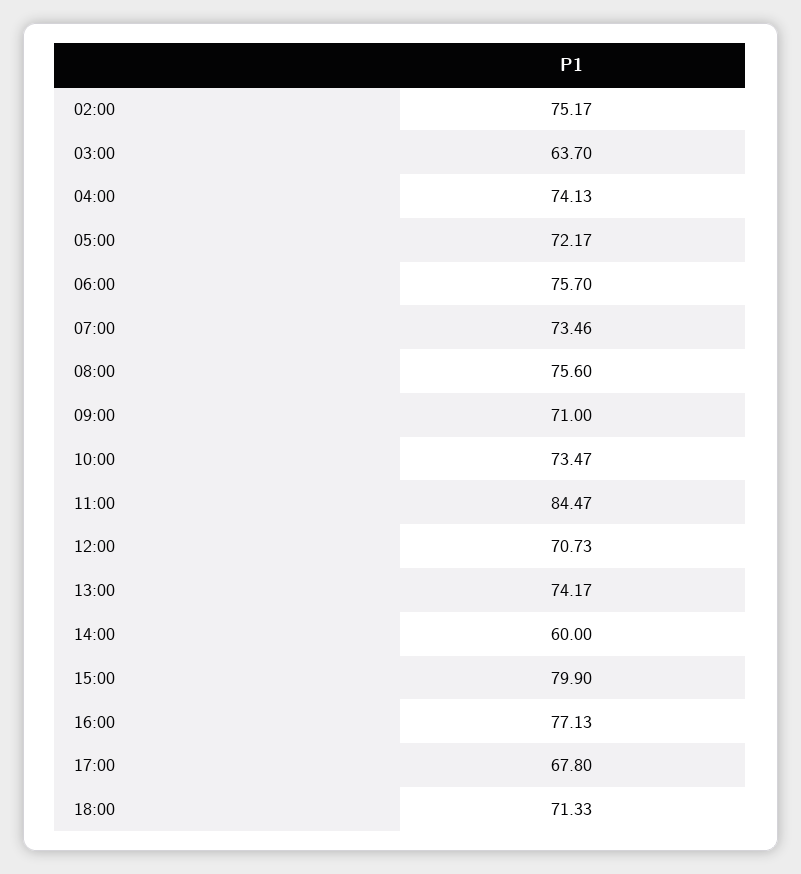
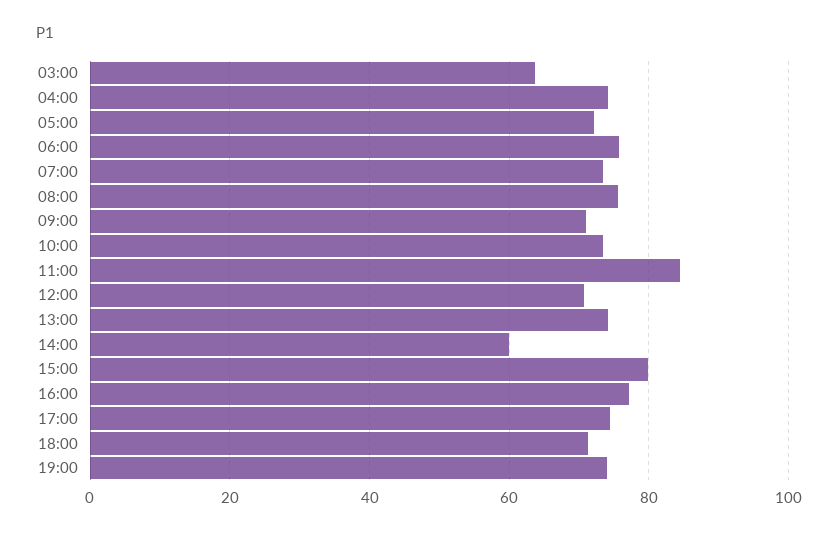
02:00: 75.17 -> none
17:00: 67.8 -> 74
19:00: none -> 74

